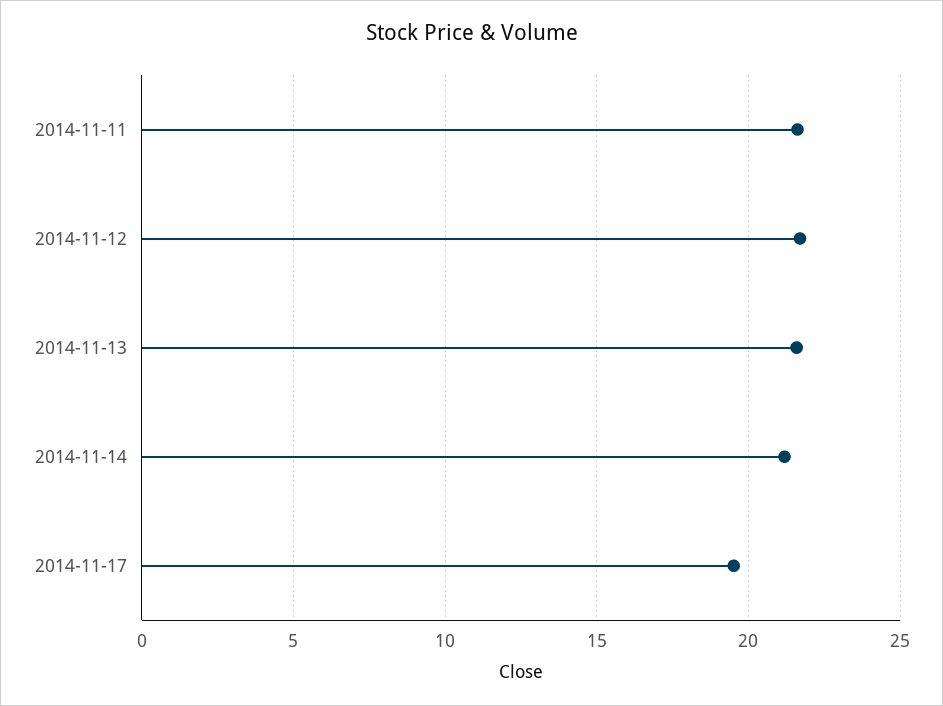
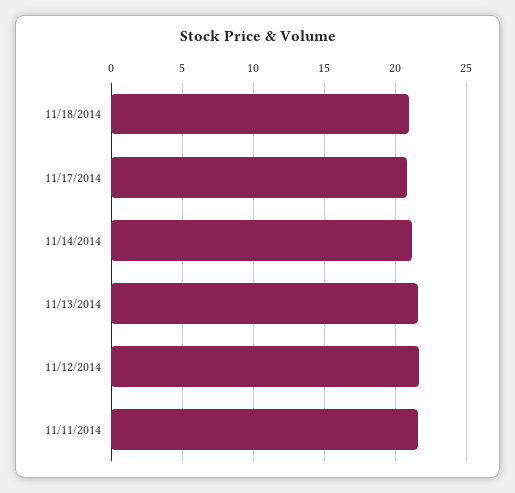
2014-11-17: 19.5 -> 21
11/18/2014: none -> 21

